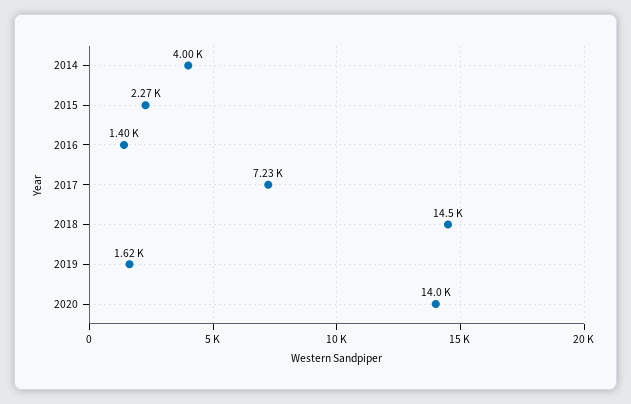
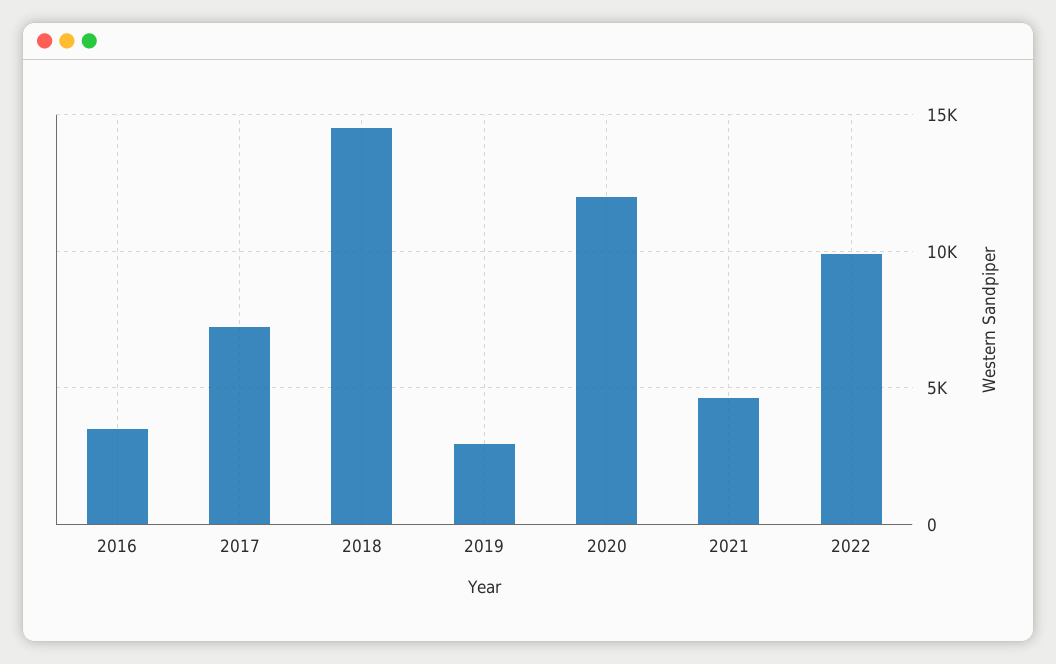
2014: 4000 -> none
2015: 2270 -> none
2016: 1400 -> 3500
2019: 1620 -> 3000
2020: 14000 -> 12000
2021: none -> 4500
2022: none -> 10000

